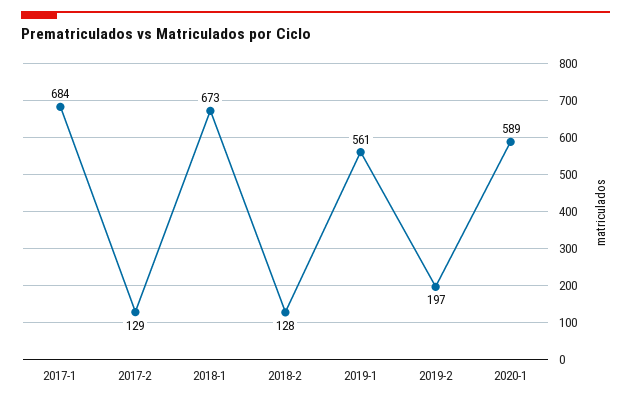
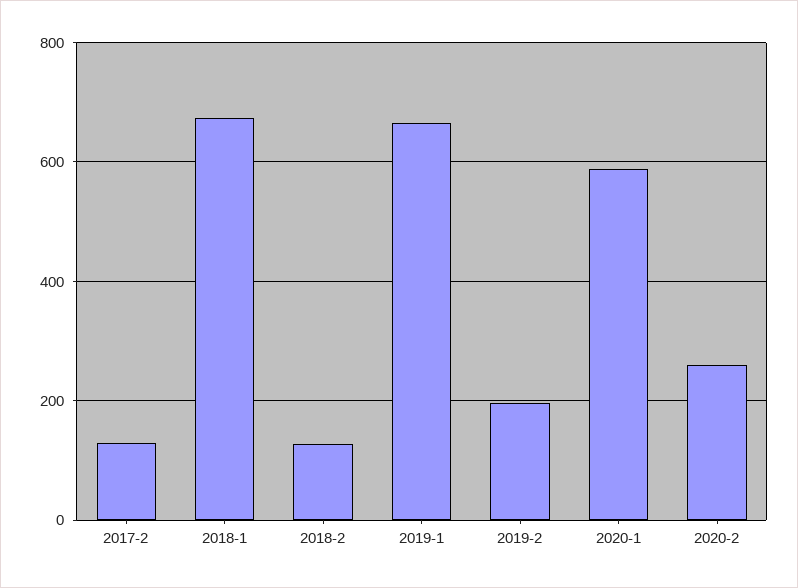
2017-1: 684 -> none
2019-1: 561 -> 660
2020-2: none -> 260

